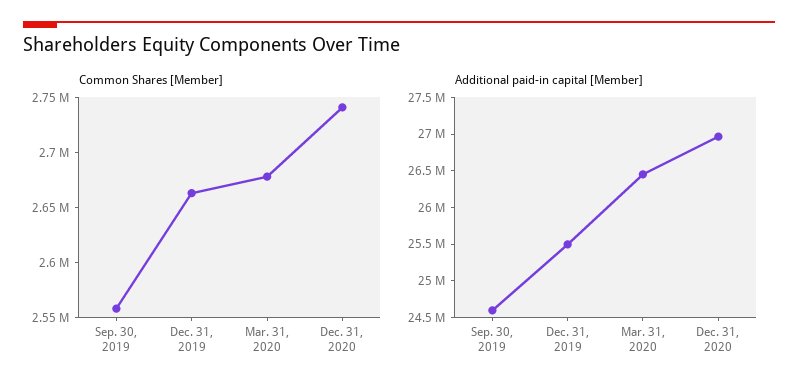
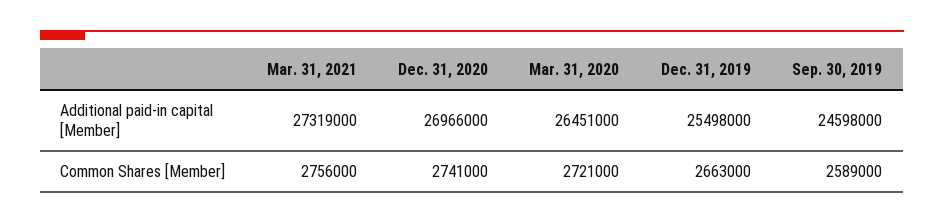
Common Shares [Member], Sep. 30, 2019: 2560000 -> 2589000
Common Shares [Member], Mar. 31, 2020: 2680000 -> 2721000
Additional paid-in capital [Member], Mar. 31, 2021: none -> 27319000
Common Shares [Member], Mar. 31, 2021: none -> 2756000

